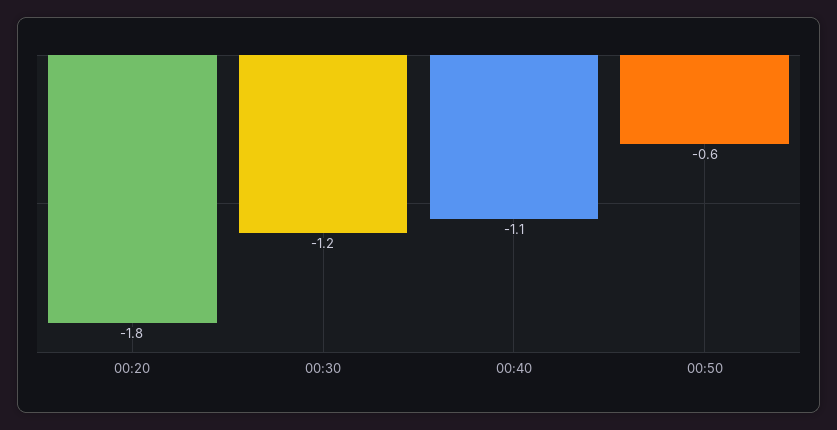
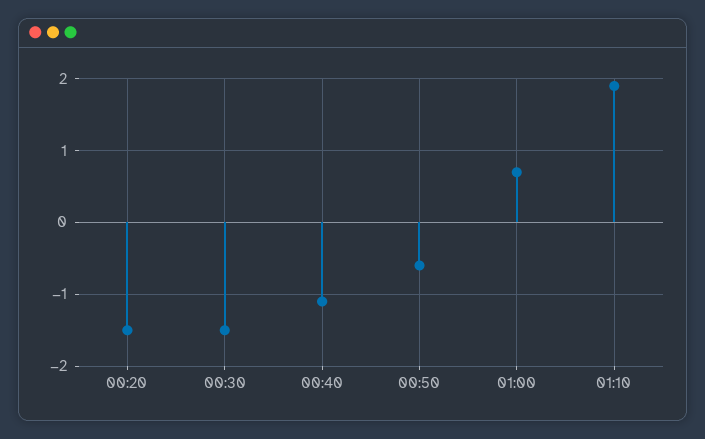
00:20: -1.8 -> -1.5
00:30: -1.2 -> -1.5
01:00: none -> 0.7
01:10: none -> 1.9

